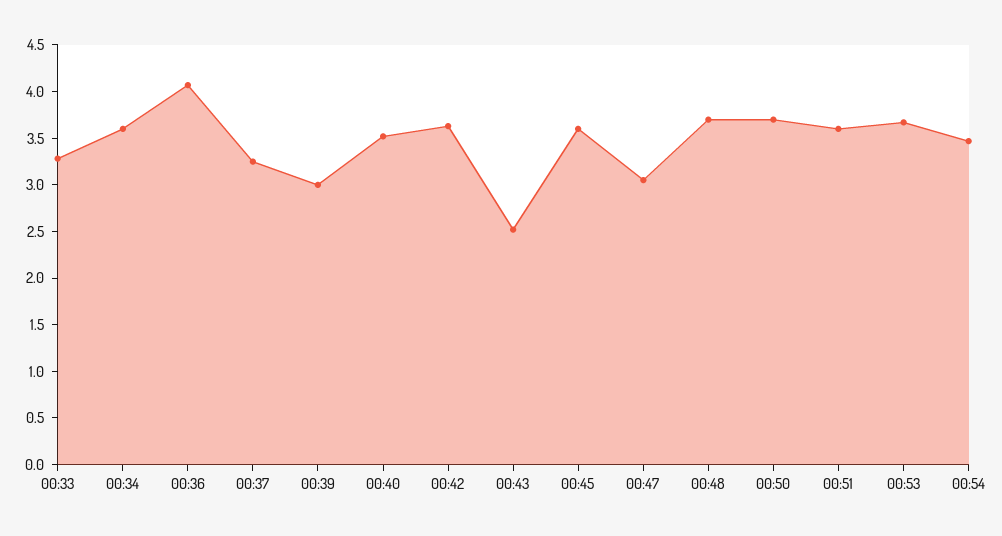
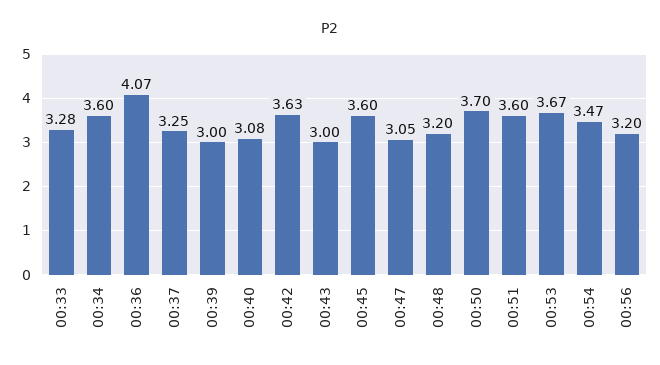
00:40: 3.5 -> 3.08
00:43: 2.5 -> 3
00:48: 3.7 -> 3.2
00:56: none -> 3.2

